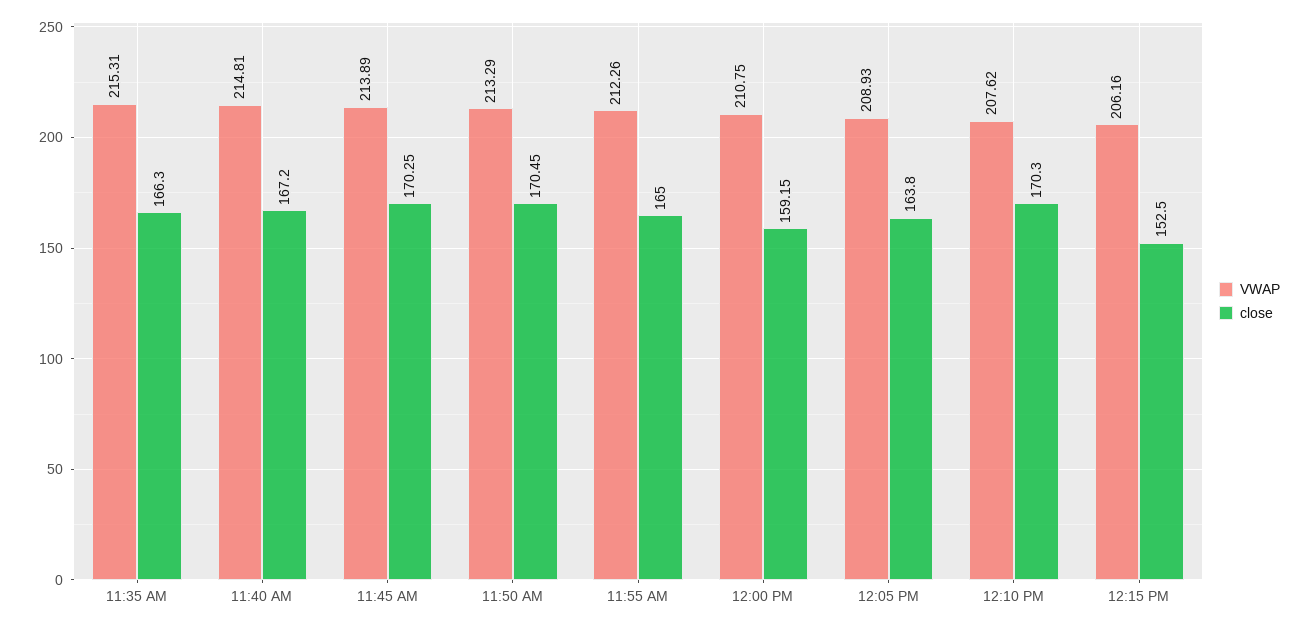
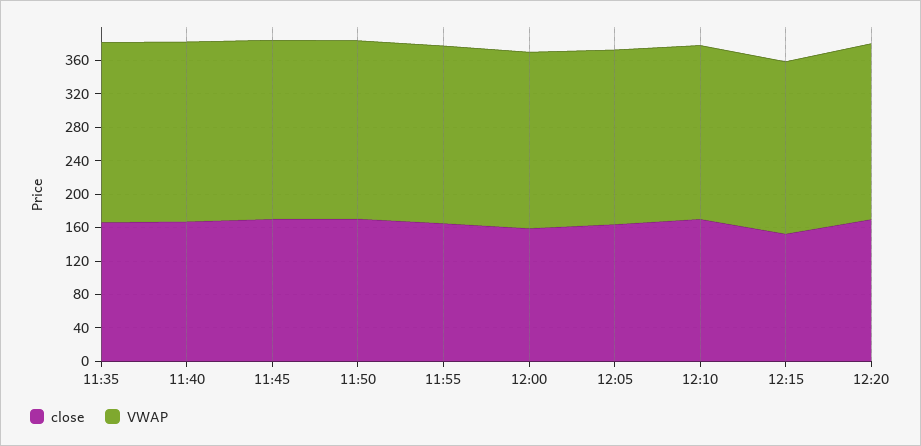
close, 12:20: none -> 170
VWAP, 12:20: none -> 210

